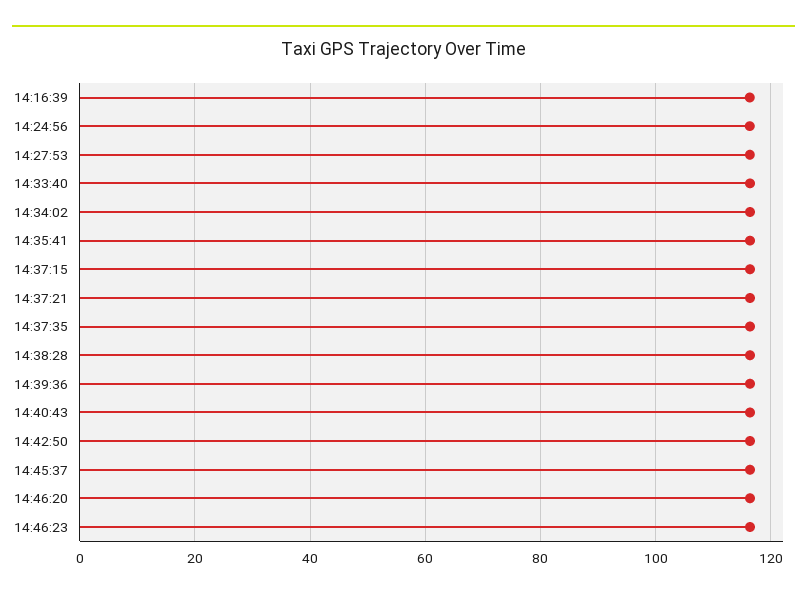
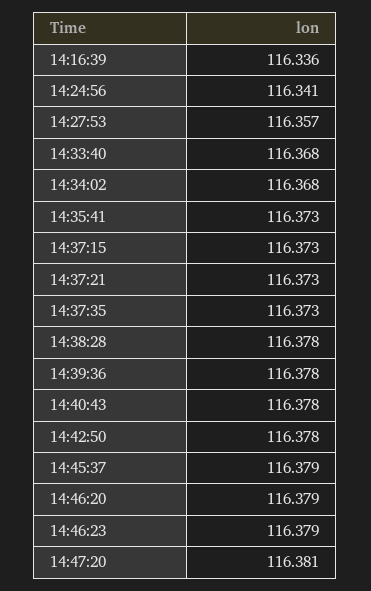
14:47:20: none -> 116.381

